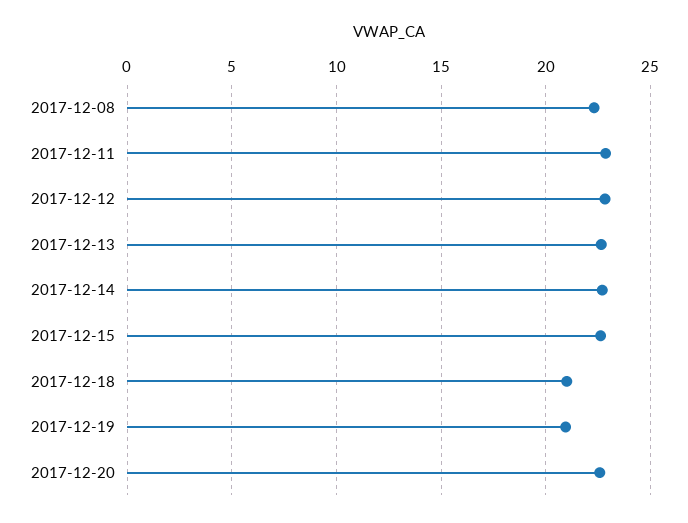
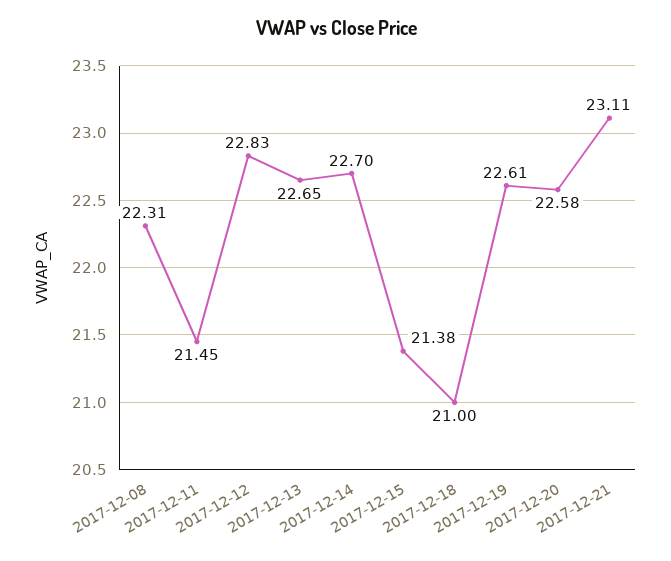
2017-12-11: 23 -> 21.45
2017-12-15: 22.5 -> 21.38
2017-12-19: 21 -> 22.61
2017-12-21: none -> 23.11

